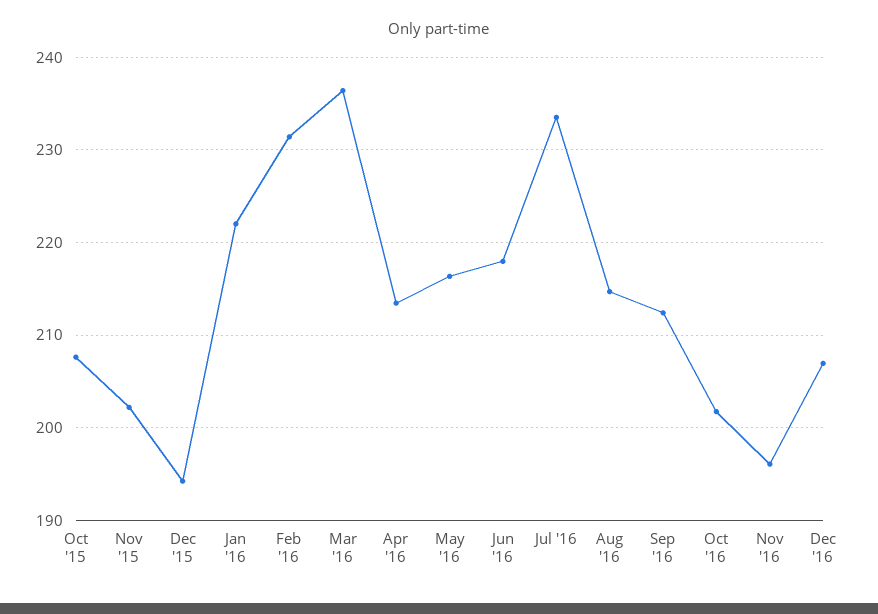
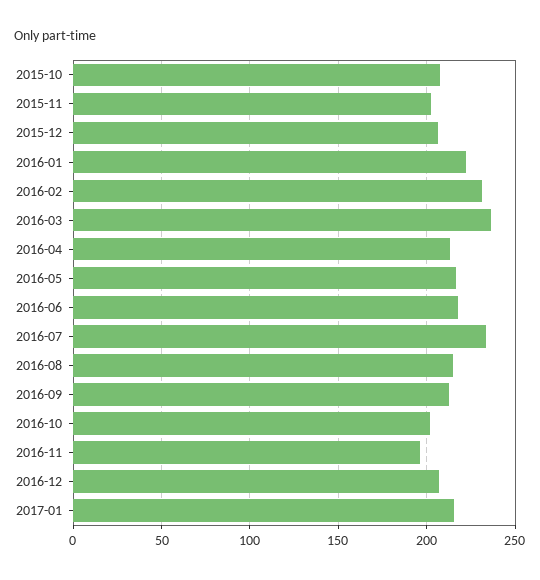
Dec '15: 194 -> 205
2017-01: none -> 215

